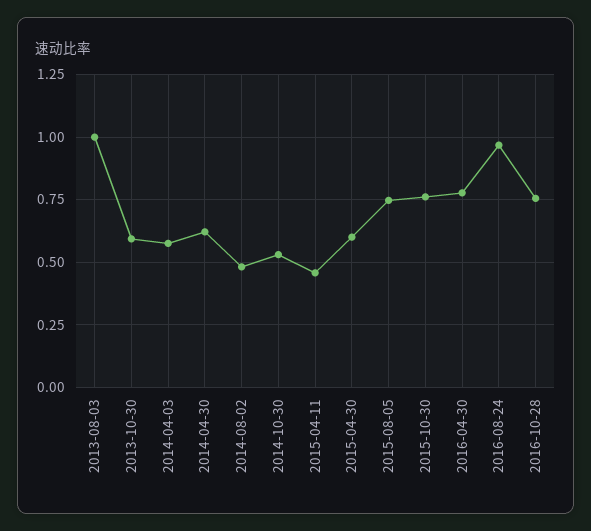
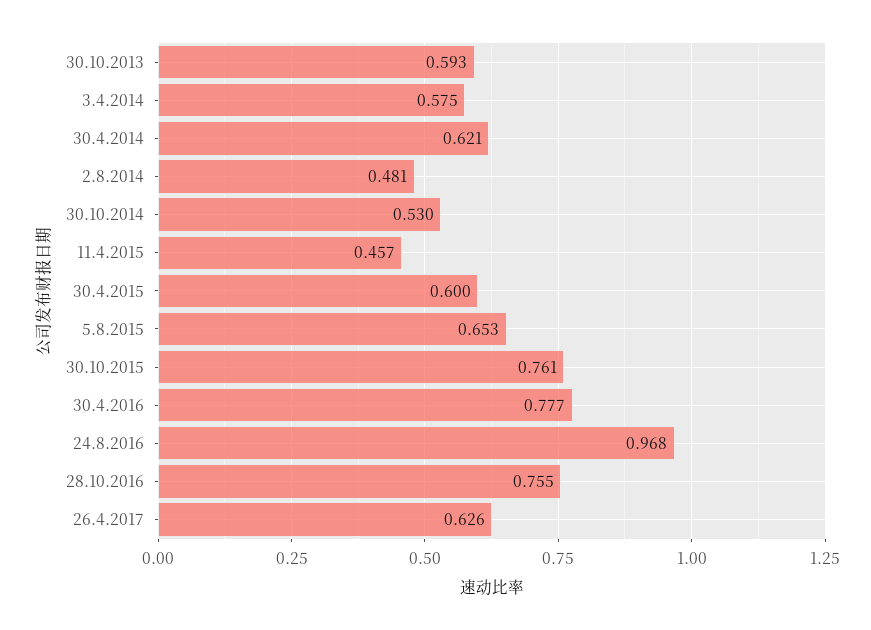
2013-08-03: 1 -> none
2015-08-05: 0.75 -> 0.653
26.4.2017: none -> 0.626

